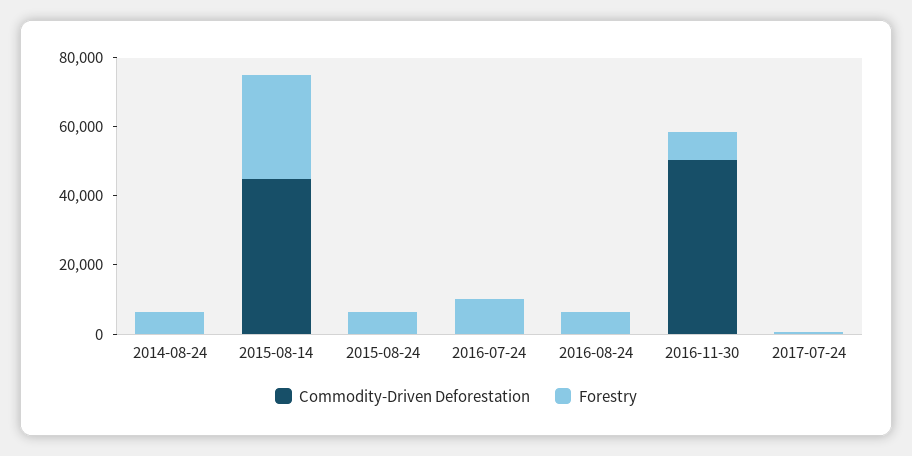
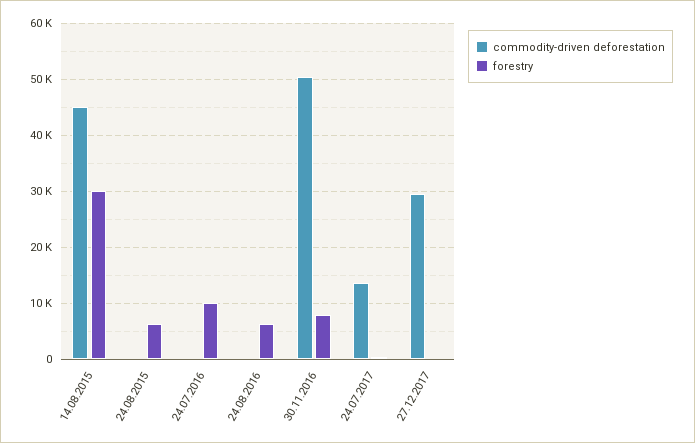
Commodity-Driven Deforestation, 2014-08-24: 0 -> none
Forestry, 2014-08-24: 5000 -> none
Commodity-Driven Deforestation, 2017-07-24: 0 -> 14000
Commodity-Driven Deforestation, 27.12.2017: none -> 30000
Forestry, 27.12.2017: none -> 0

